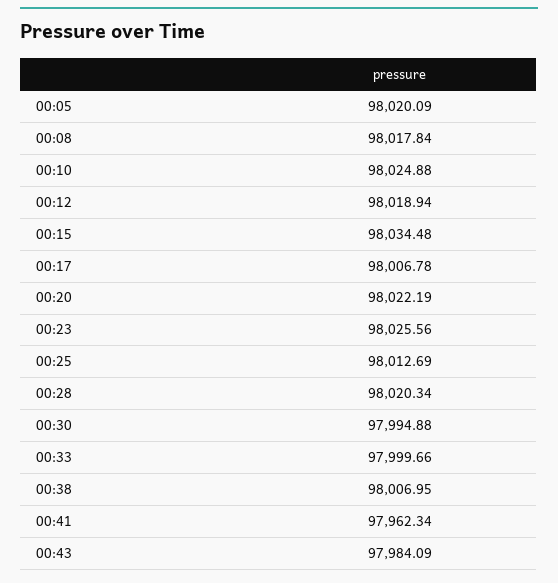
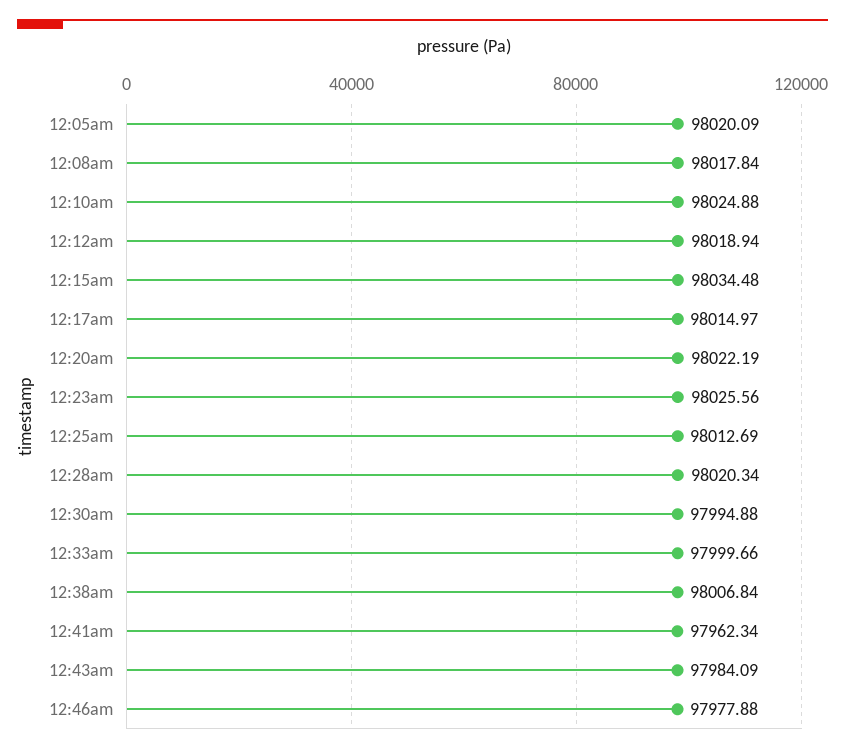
00:17: 98006.78 -> 98014.97
00:38: 98006.95 -> 98006.84
12:46am: none -> 97977.88

